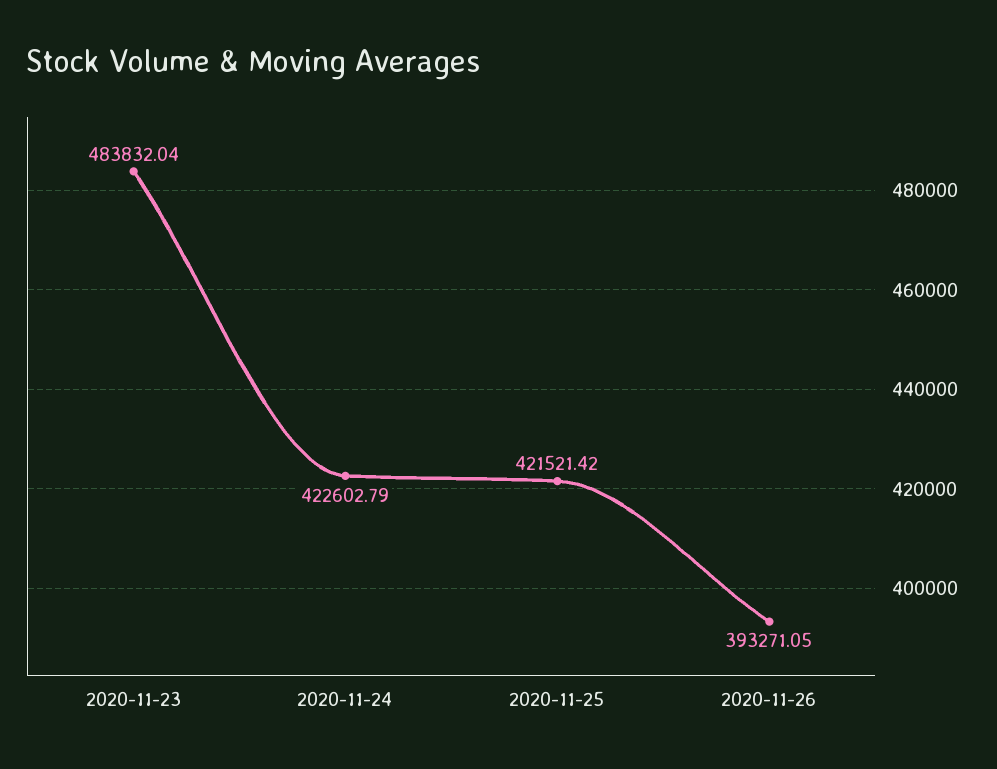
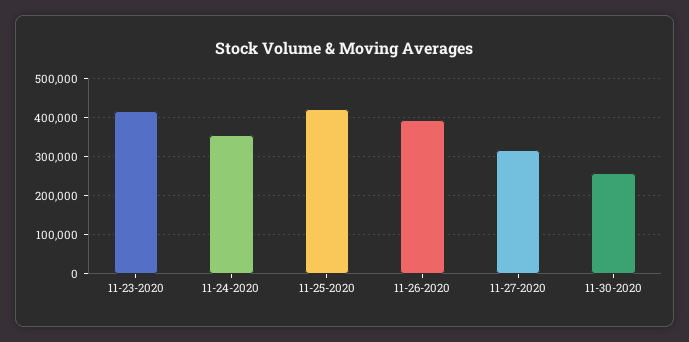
2020-11-23: 483832.04 -> 420000
2020-11-24: 422602.79 -> 360000
11-27-2020: none -> 320000
11-30-2020: none -> 260000

